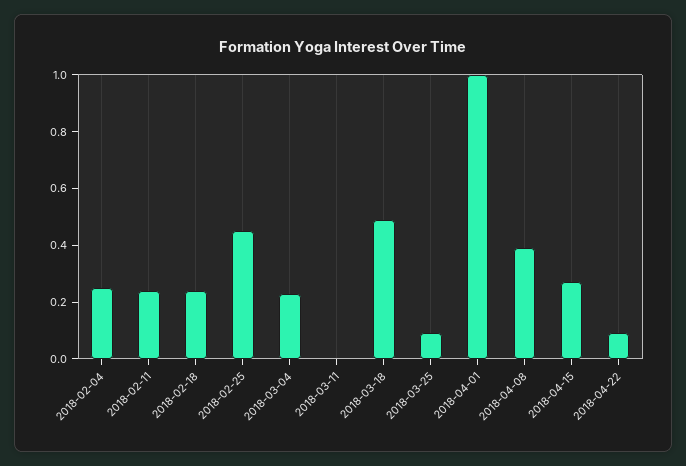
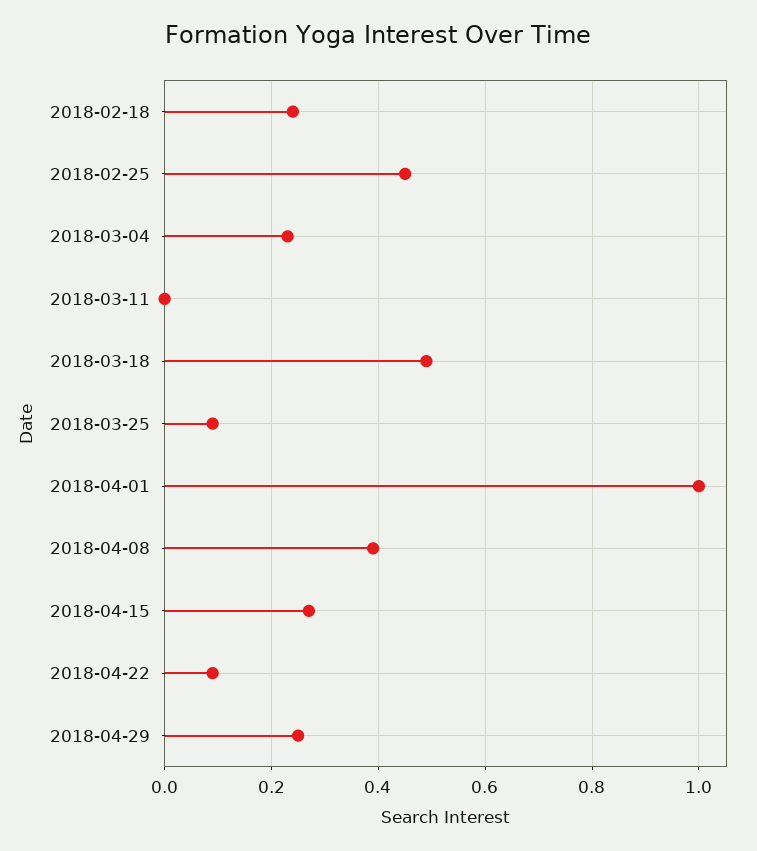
2018-02-04: 0.25 -> none
2018-02-11: 0.25 -> none
2018-04-29: none -> 0.25

